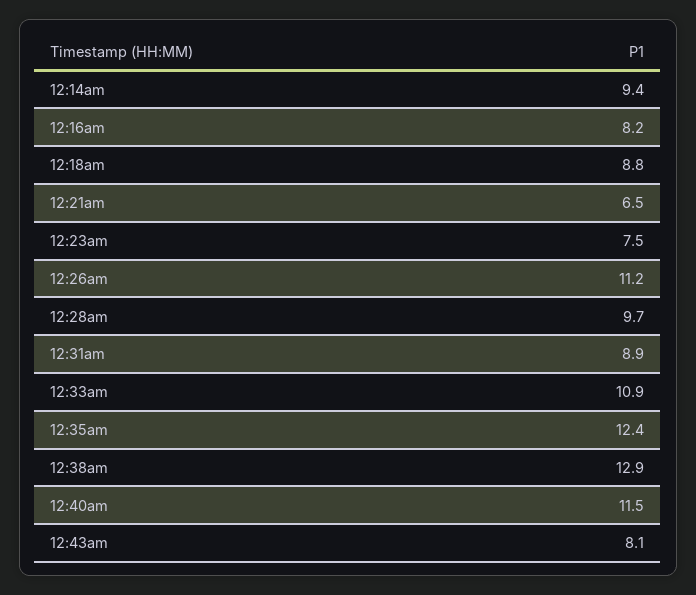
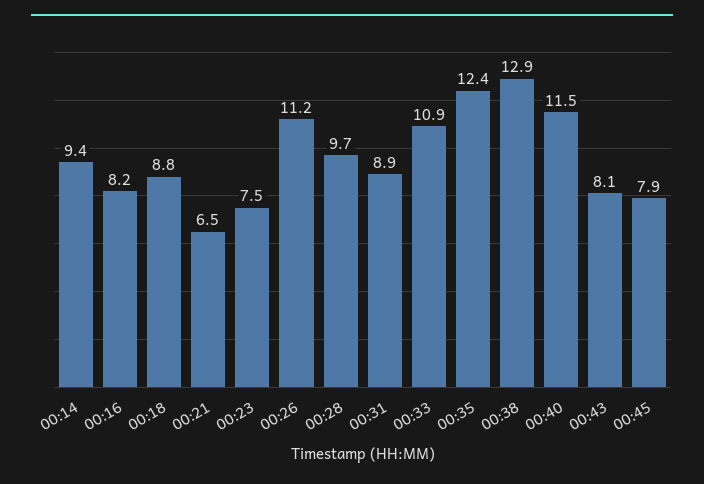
00:45: none -> 7.9

